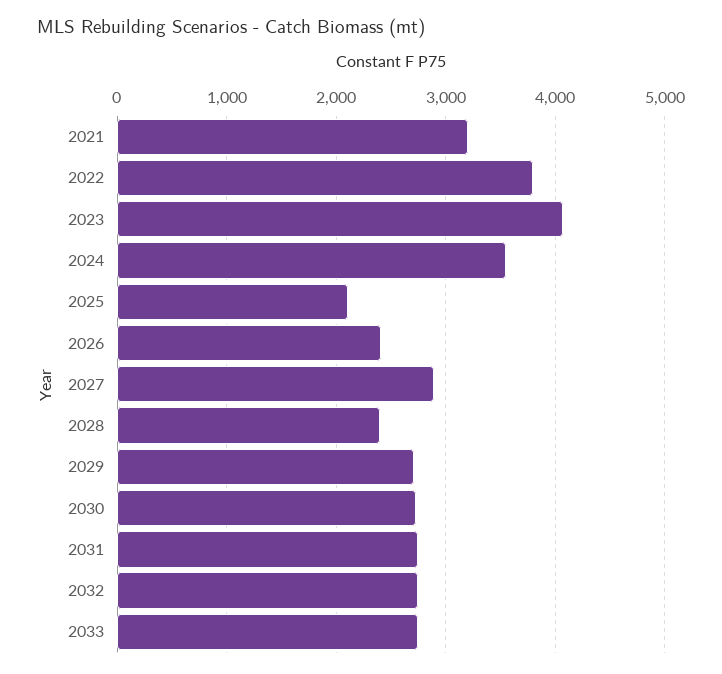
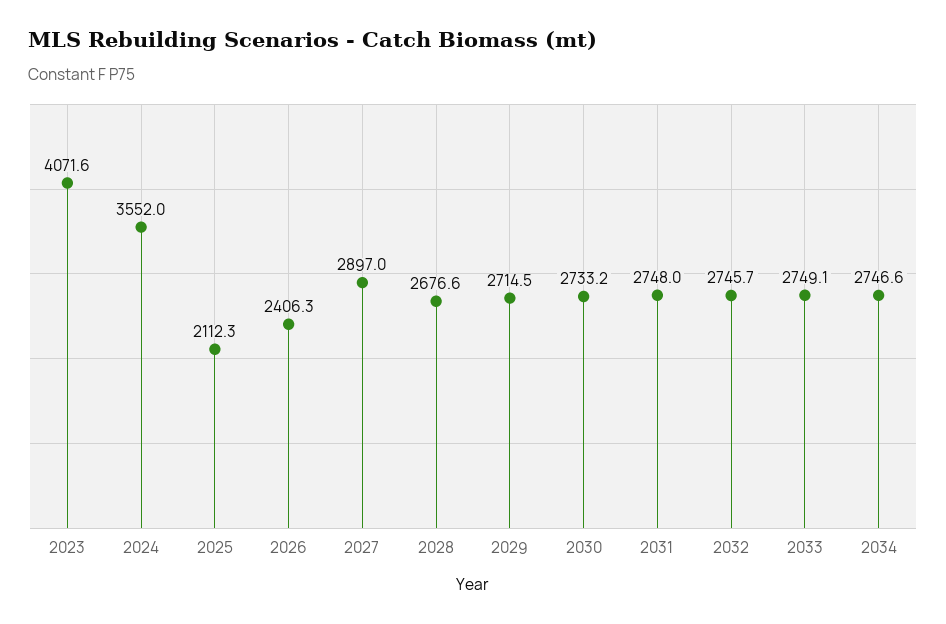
2021: 3200 -> none
2022: 3800 -> none
2028: 2400 -> 2676.6
2034: none -> 2746.6

